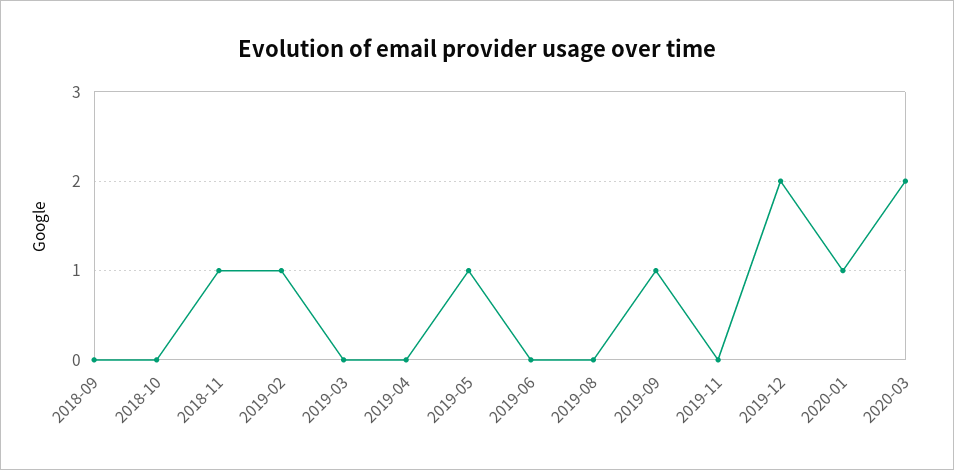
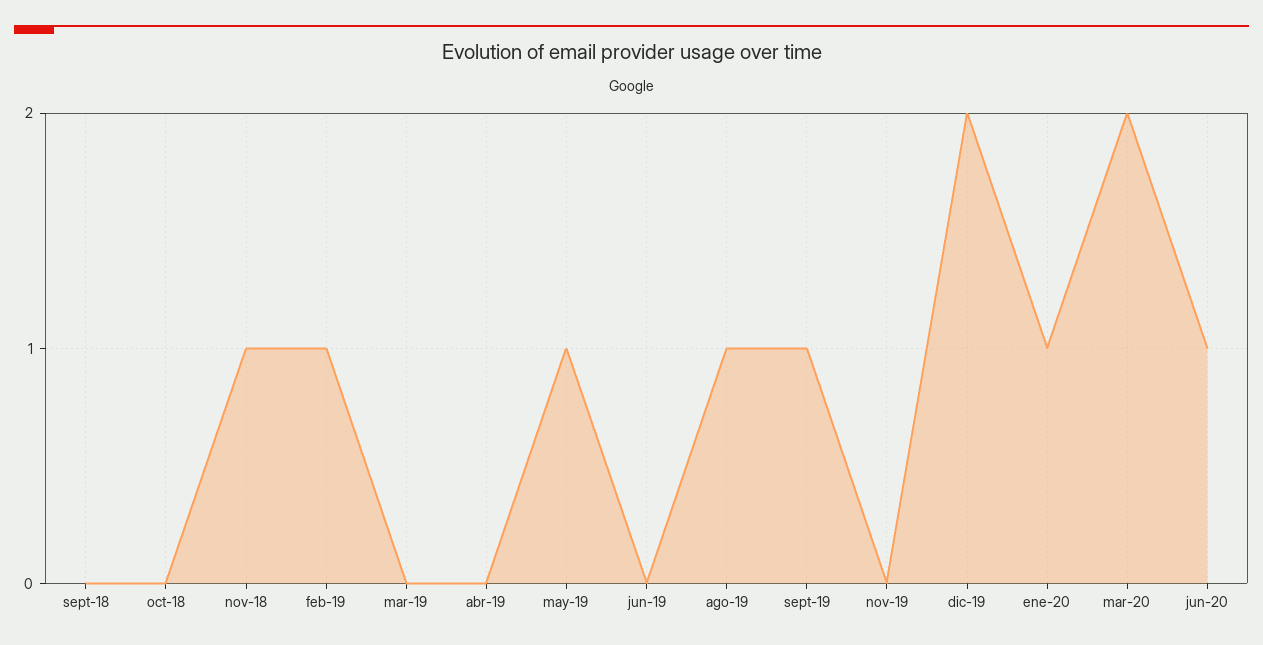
2019-08: 0 -> 1
jun-20: none -> 1

